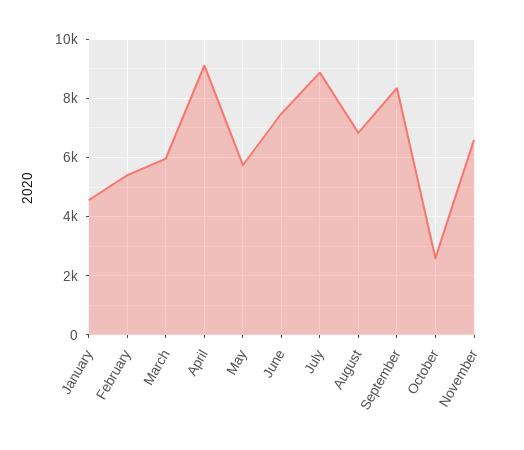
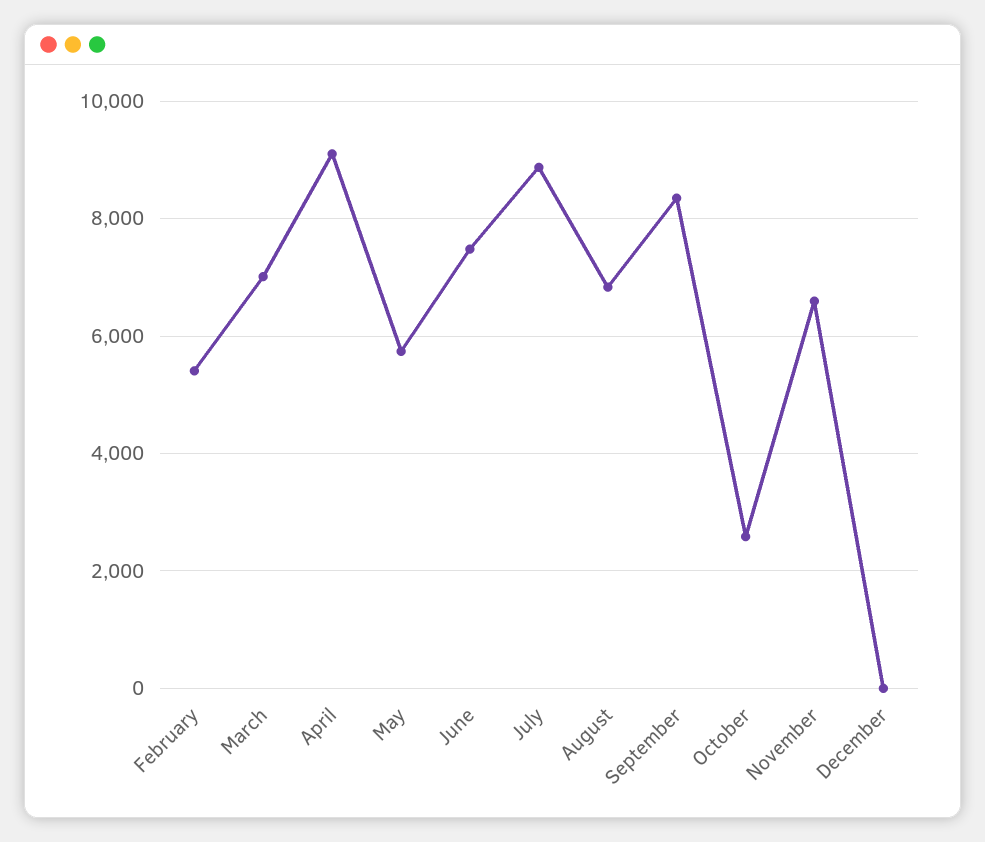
January: 4500 -> none
March: 6000 -> 7000
December: none -> 0

